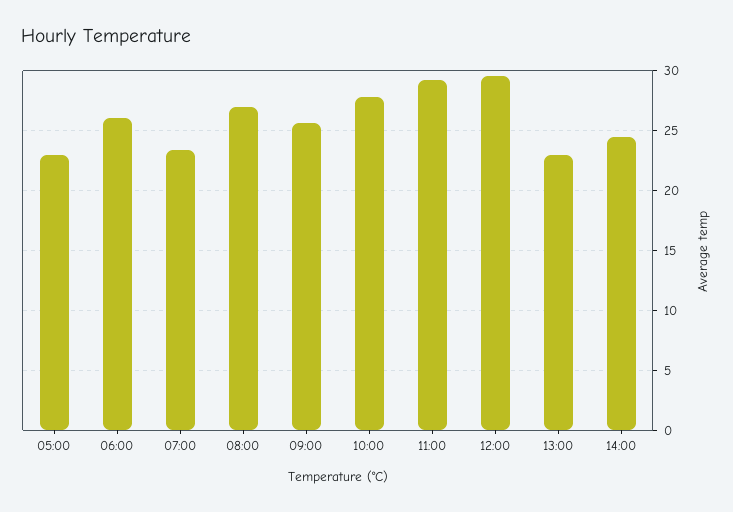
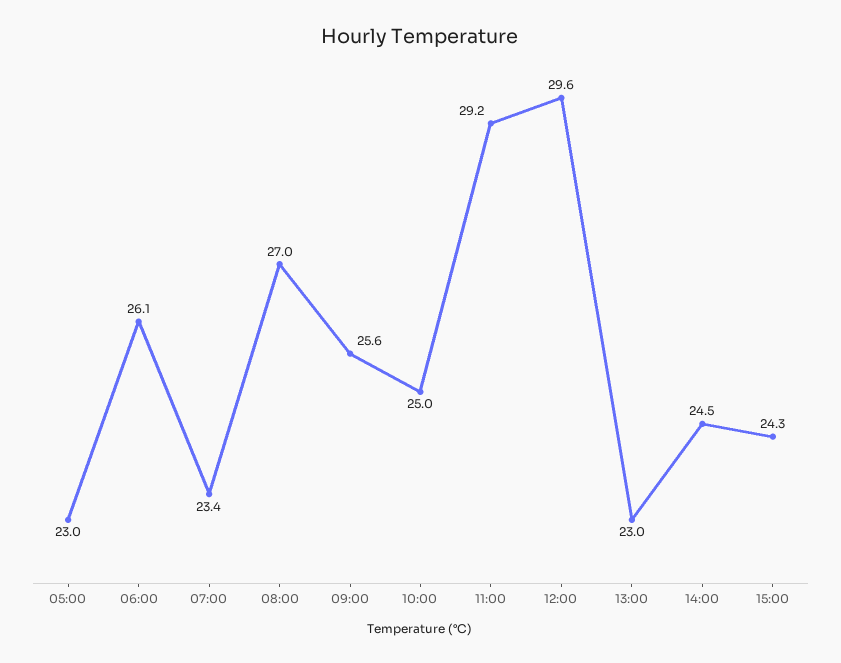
10:00: 28 -> 25
15:00: none -> 24.3

